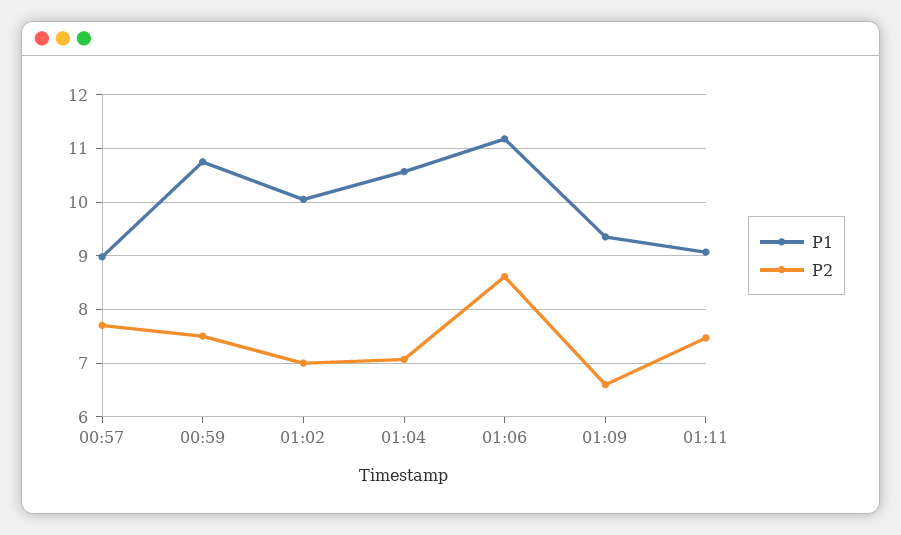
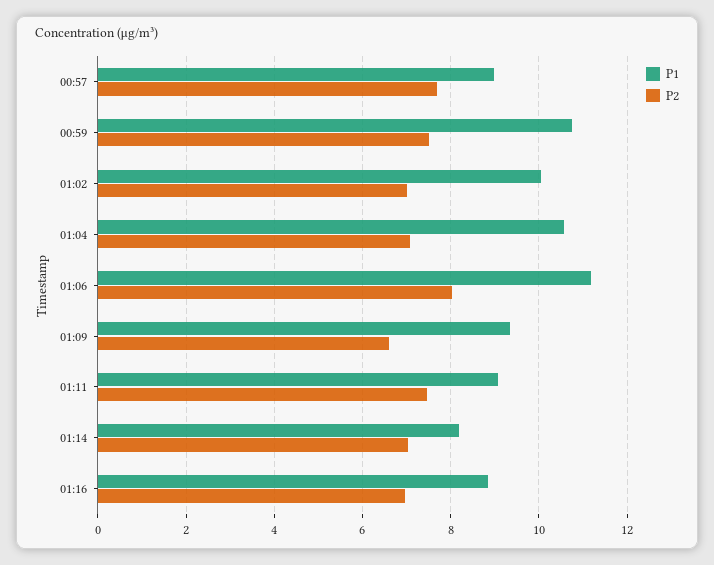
P2, 01:06: 8.6 -> 8
P1, 01:14: none -> 8.2
P2, 01:14: none -> 7
P1, 01:16: none -> 8.8
P2, 01:16: none -> 7

